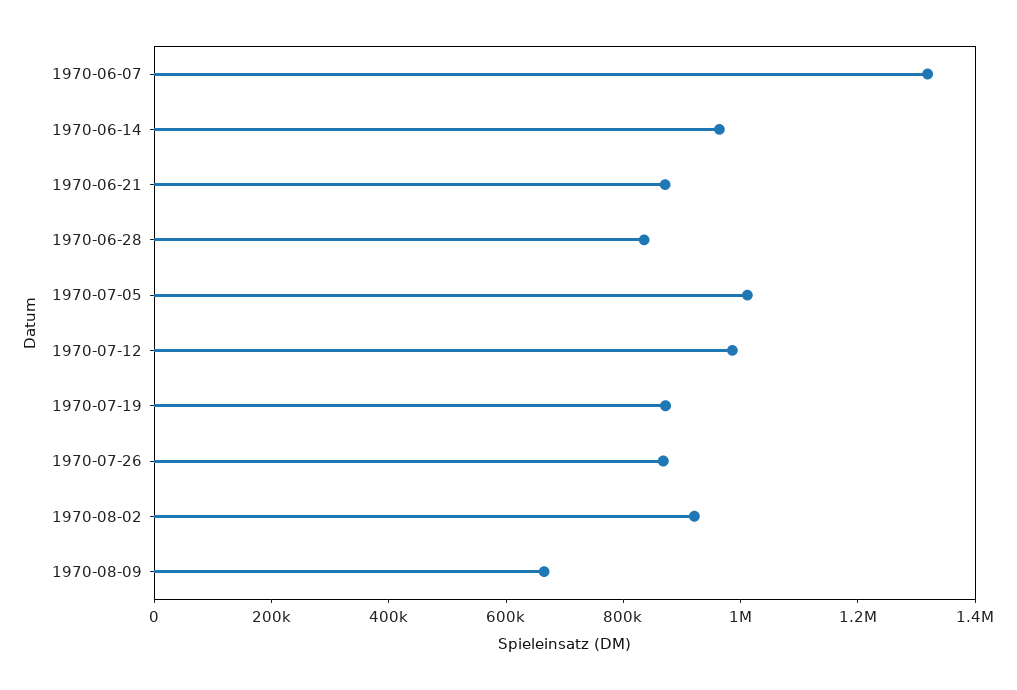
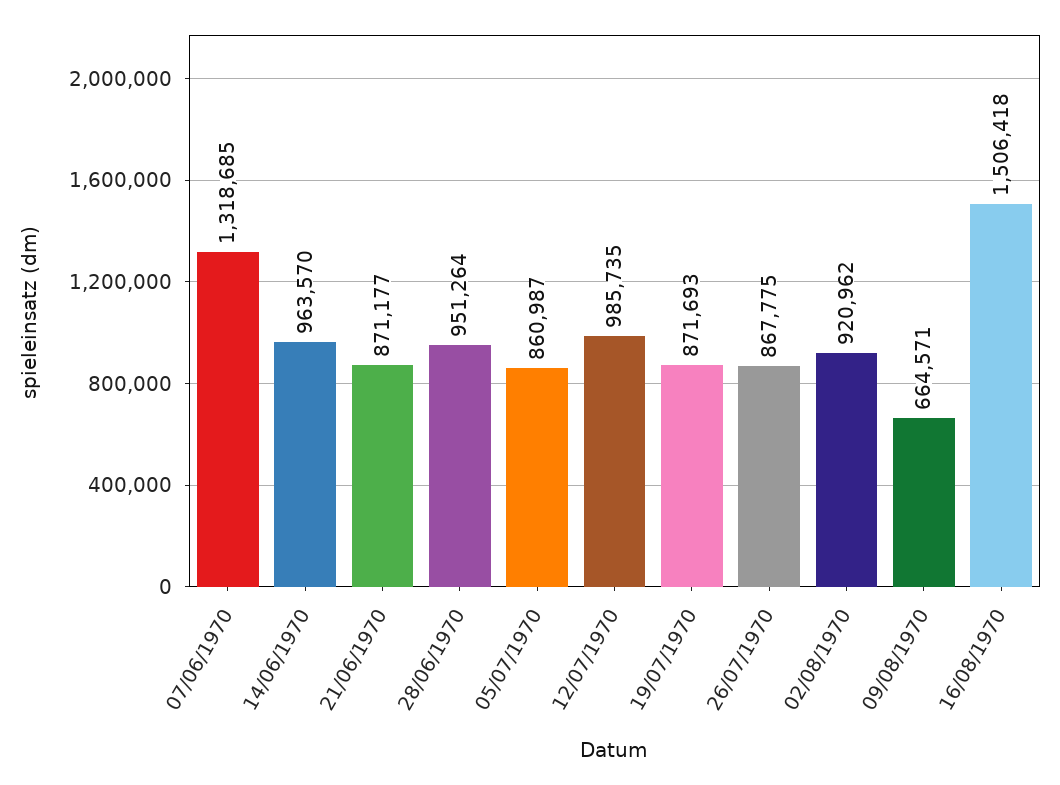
1970-06-28: 850000 -> 951264
1970-07-05: 1000000 -> 860987
16/08/1970: none -> 1506418

